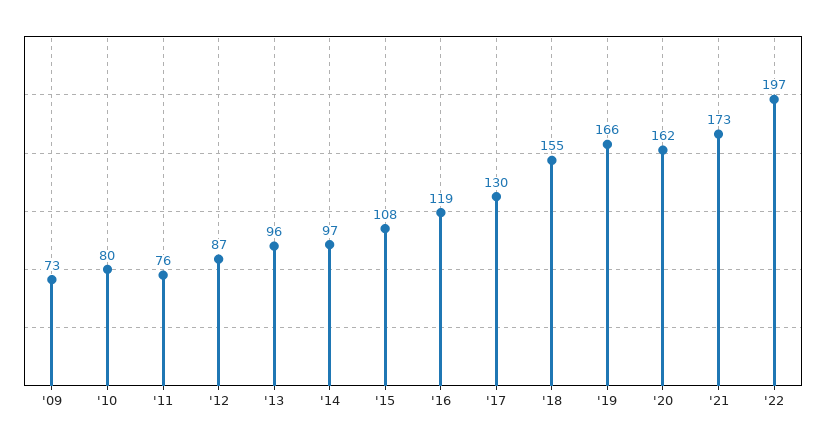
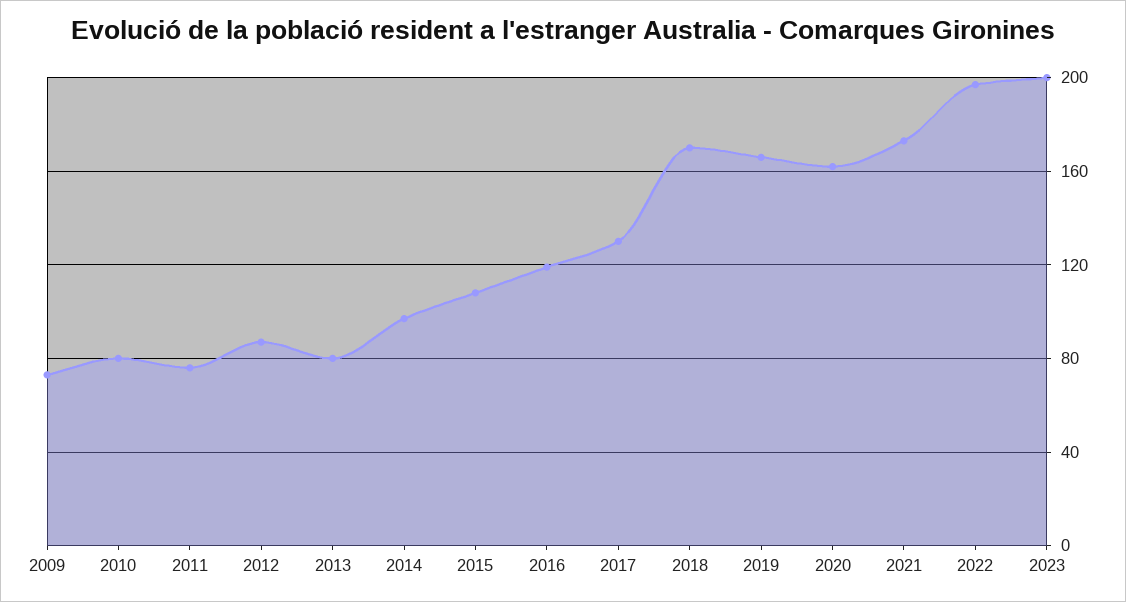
'13: 96 -> 80
'18: 155 -> 170
2023: none -> 200

